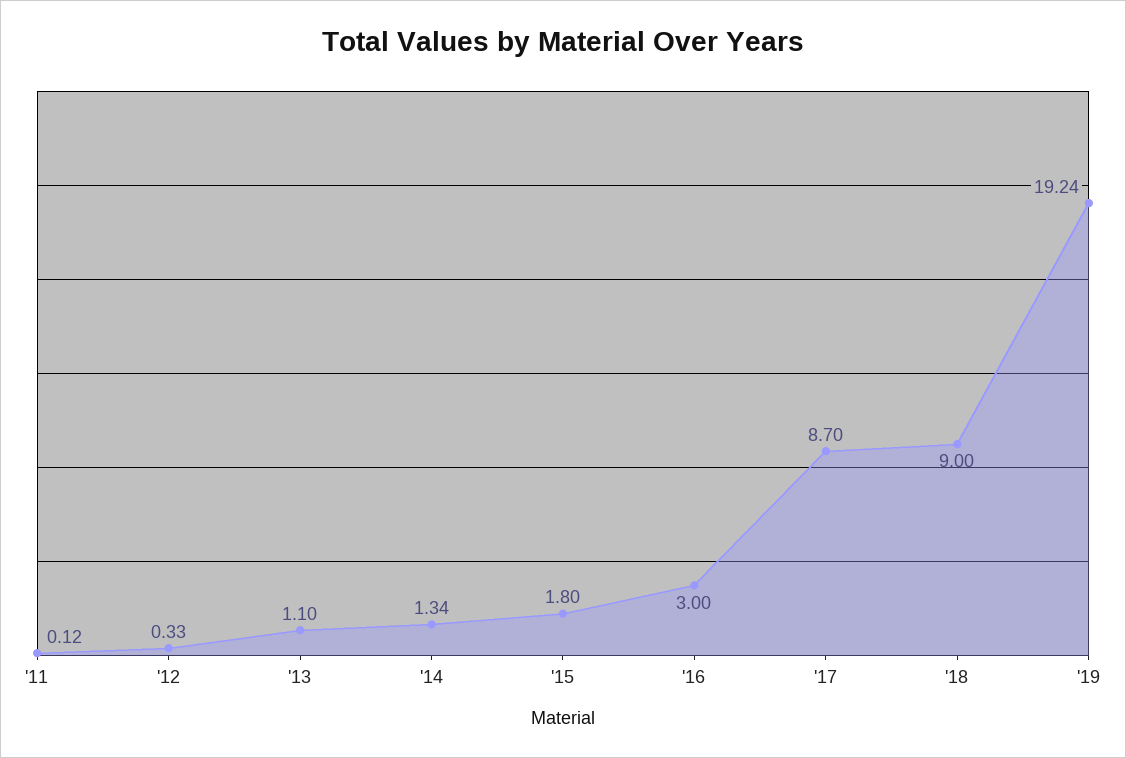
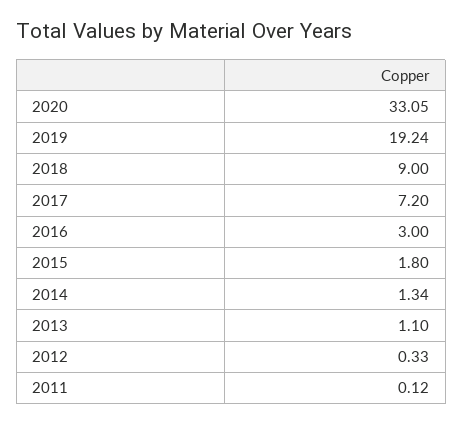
'17: 8.7 -> 7.2
2020: none -> 33.05

